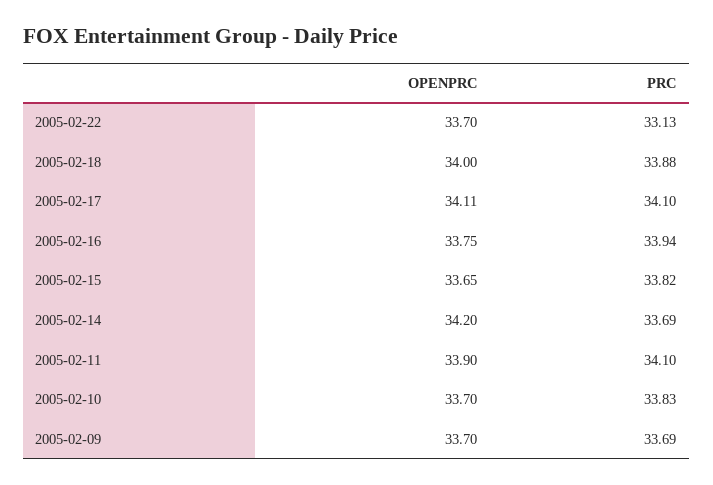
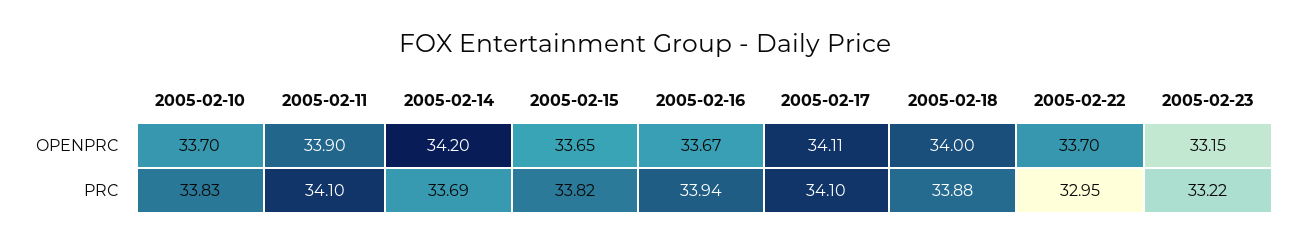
PRC, 2005-02-22: 33.13 -> 32.95
OPENPRC, 2005-02-16: 33.75 -> 33.67
OPENPRC, 2005-02-09: 33.7 -> none
PRC, 2005-02-09: 33.69 -> none
OPENPRC, 2005-02-23: none -> 33.15
PRC, 2005-02-23: none -> 33.22

